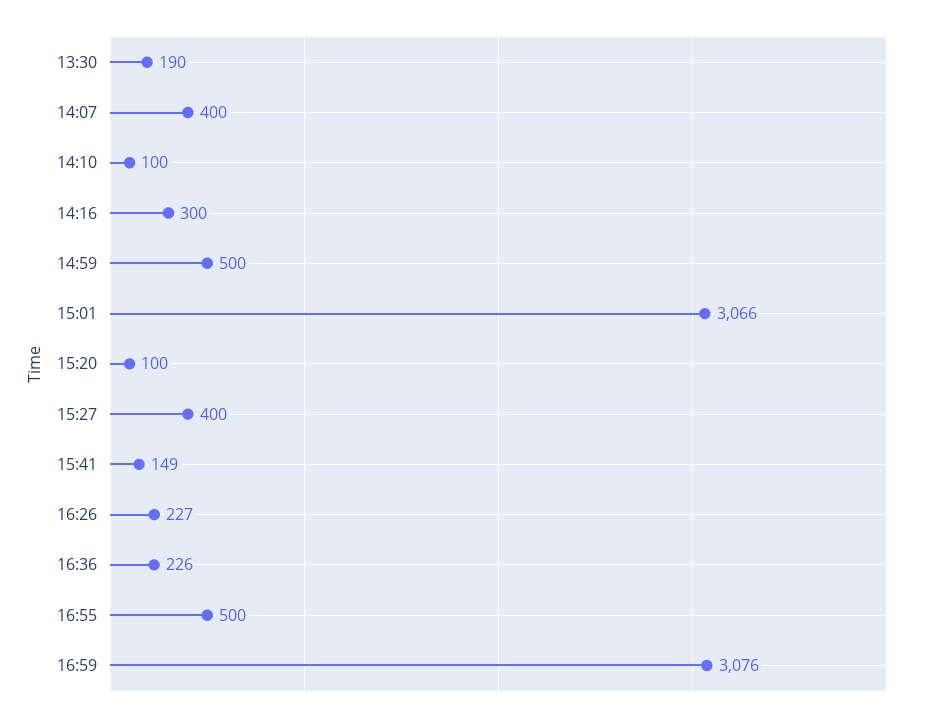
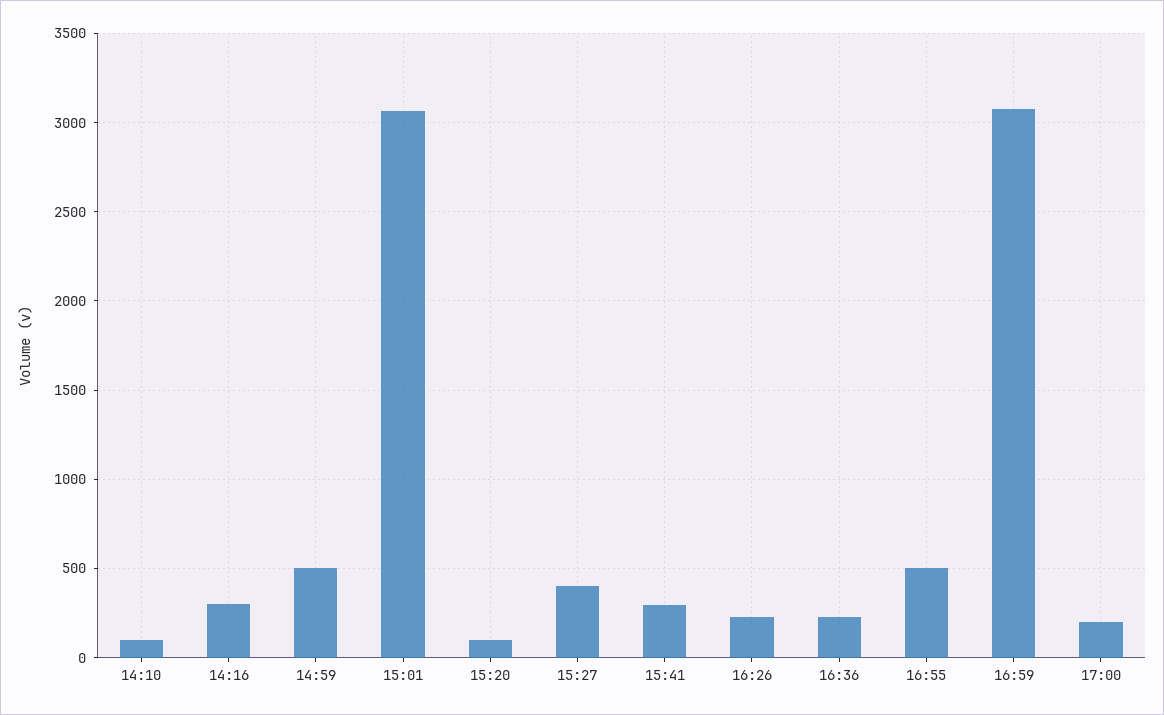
13:30: 190 -> none
14:07: 400 -> none
15:41: 149 -> 300
17:00: none -> 200

